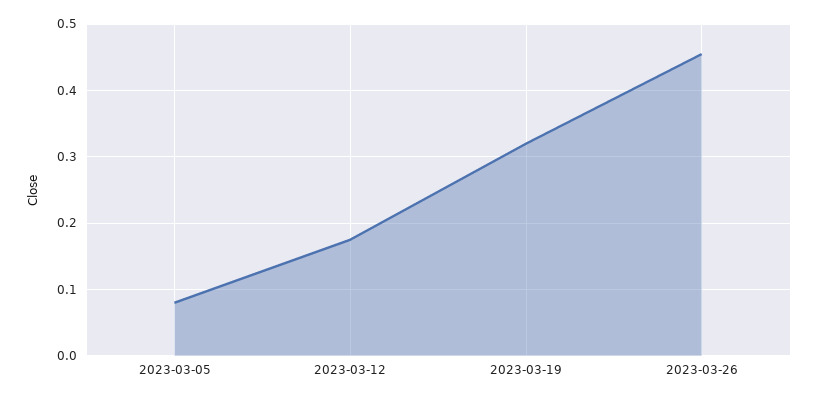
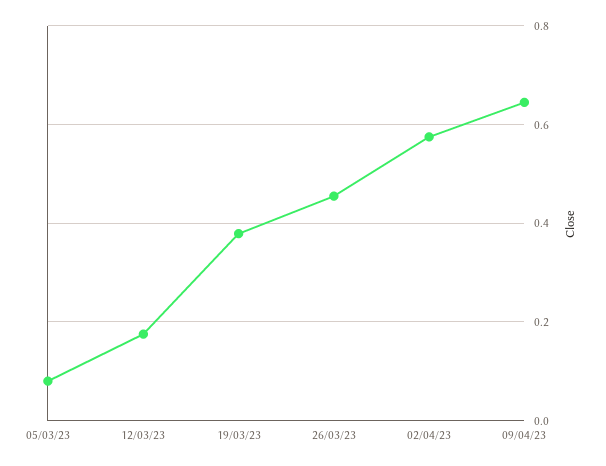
2023-03-19: 0.32 -> 0.38
02/04/23: none -> 0.58
09/04/23: none -> 0.64

